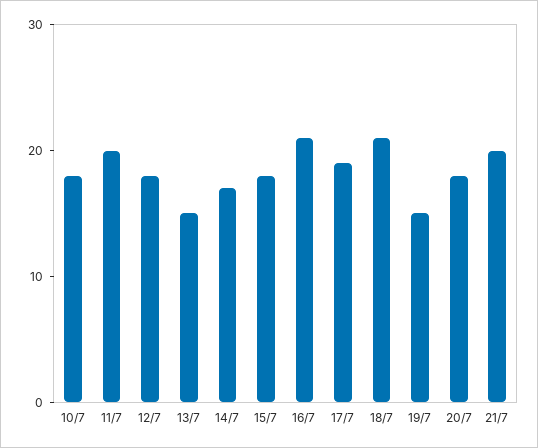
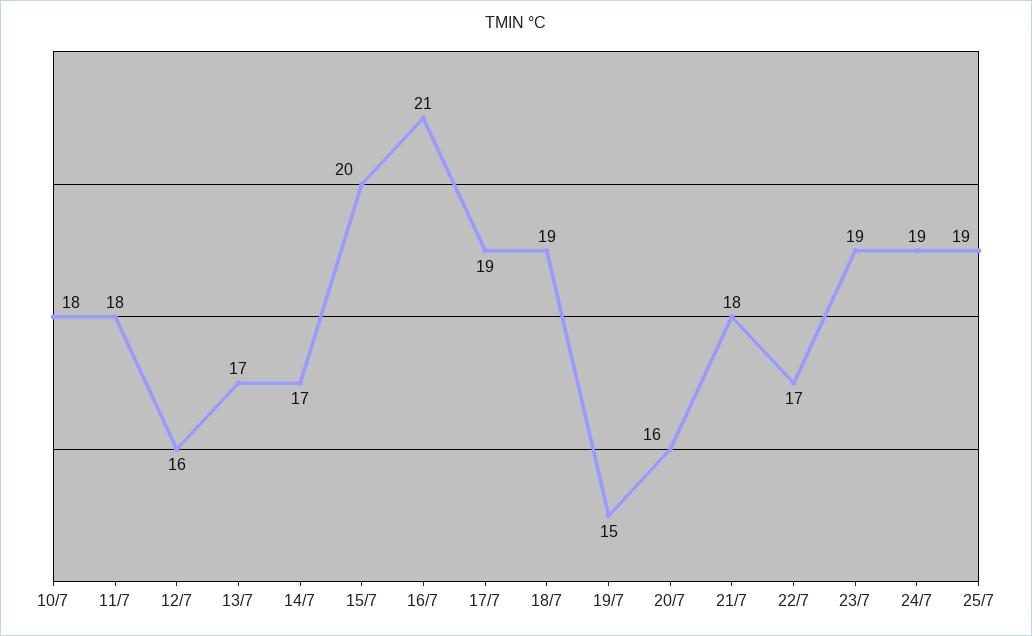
11/7: 20 -> 18
12/7: 18 -> 16
13/7: 15 -> 17
15/7: 18 -> 20
18/7: 21 -> 19
20/7: 18 -> 16
21/7: 20 -> 18
22/7: none -> 17
23/7: none -> 19
24/7: none -> 19
25/7: none -> 19

